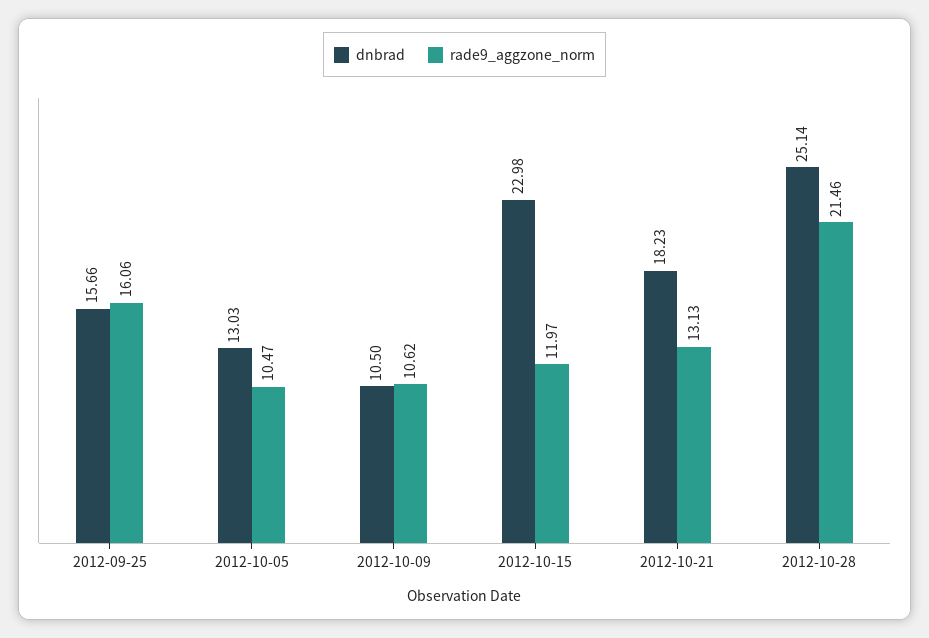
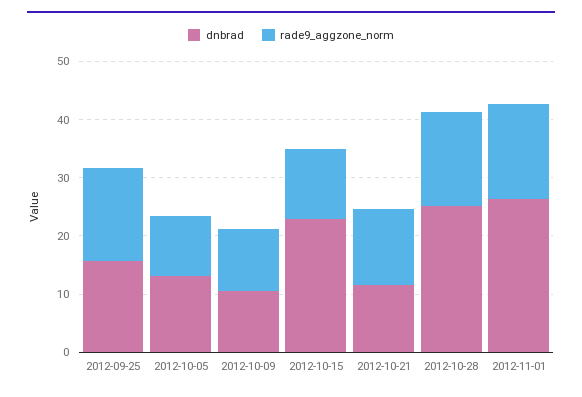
dnbrad, 2012-10-21: 18.23 -> 12
rade9_aggzone_norm, 2012-10-28: 21.46 -> 16
dnbrad, 2012-11-01: none -> 26
rade9_aggzone_norm, 2012-11-01: none -> 16

